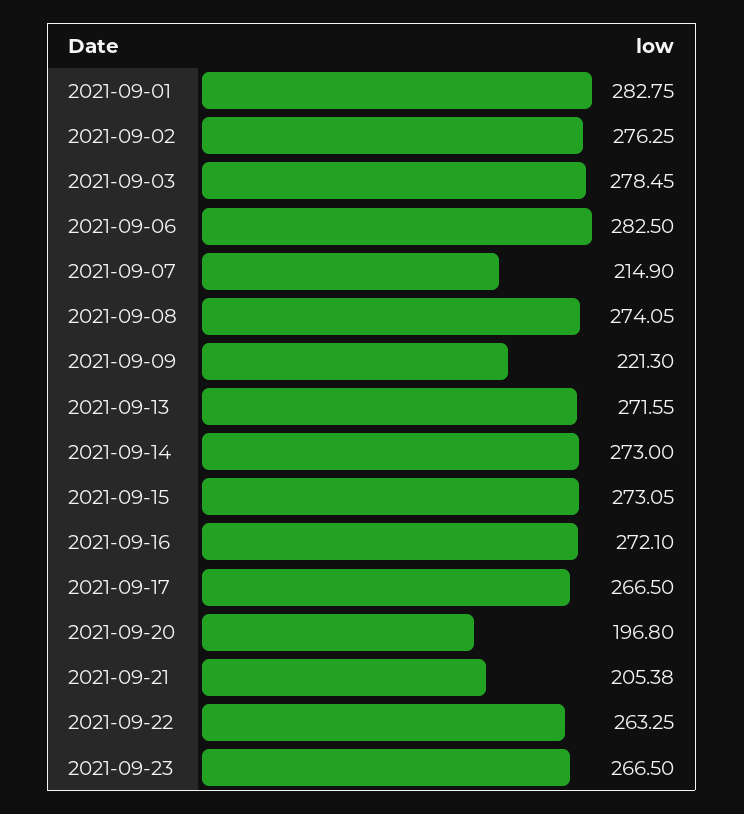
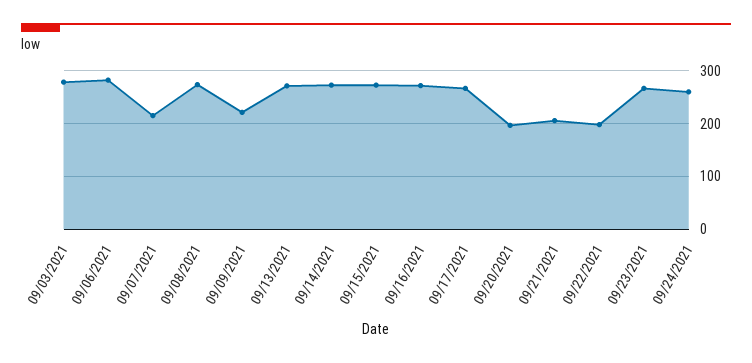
2021-09-01: 282.75 -> none
2021-09-02: 276.25 -> none
2021-09-22: 263.25 -> 200
09/24/2021: none -> 260

